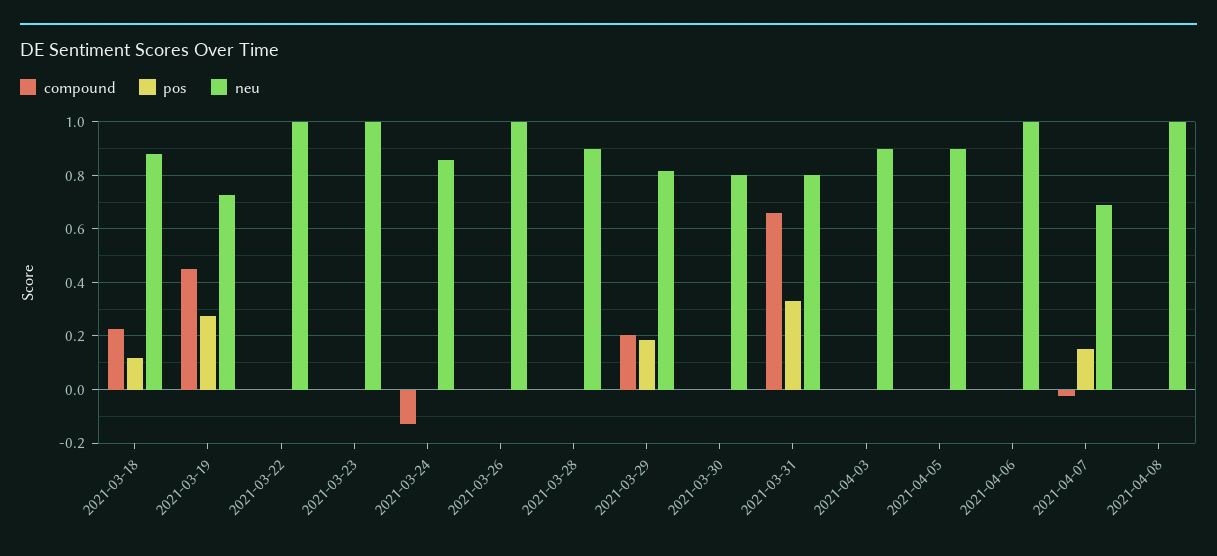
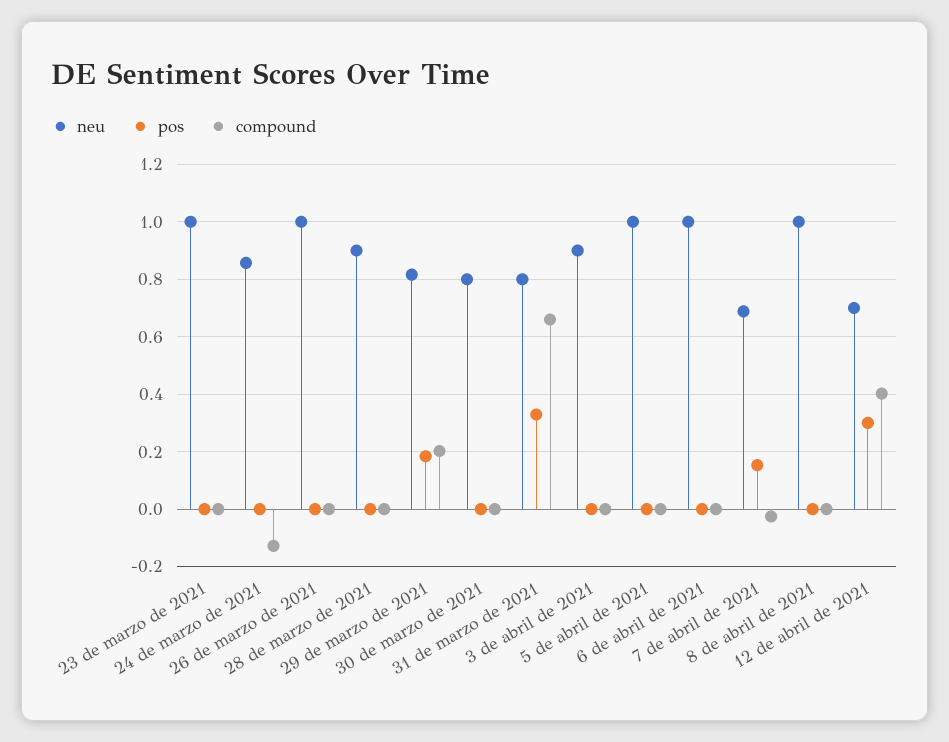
compound, 2021-03-18: 0.225 -> none
pos, 2021-03-18: 0.125 -> none
neu, 2021-03-18: 0.875 -> none
compound, 2021-03-19: 0.45 -> none
pos, 2021-03-19: 0.275 -> none
neu, 2021-03-19: 0.725 -> none
compound, 2021-03-22: 0 -> none
pos, 2021-03-22: 0 -> none
neu, 2021-03-22: 1 -> none
neu, 2021-04-05: 0.9 -> 1
neu, 12 de abril de 2021: none -> 0.7
pos, 12 de abril de 2021: none -> 0.3
compound, 12 de abril de 2021: none -> 0.4

